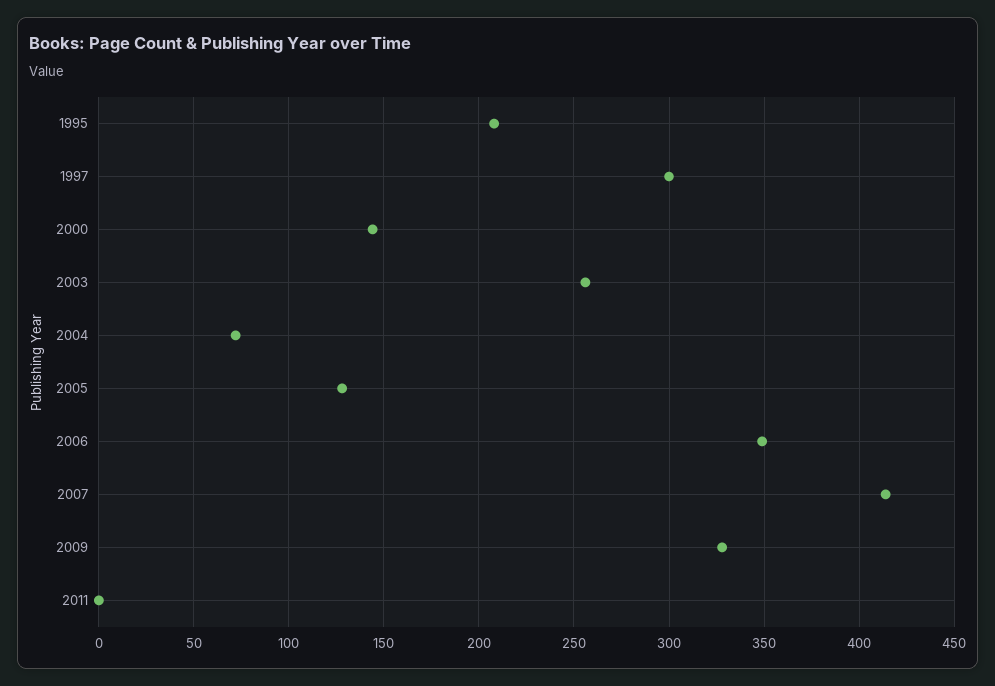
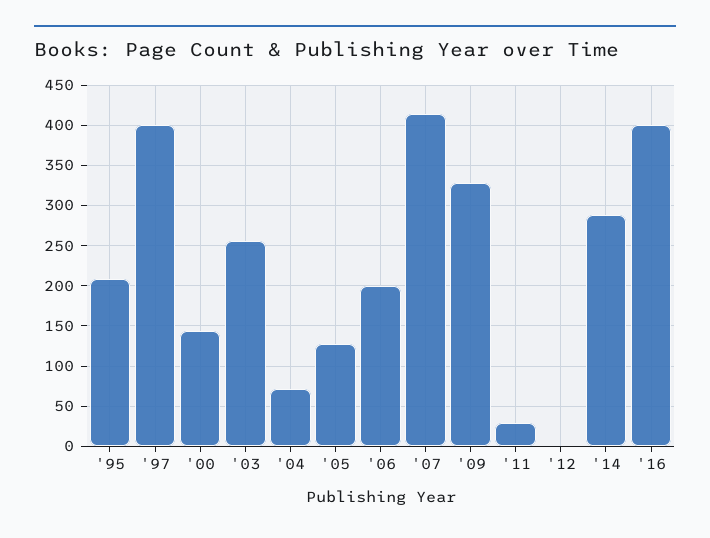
1997: 300 -> 400
2006: 350 -> 200
2011: 0 -> 30
'12: none -> 0
'14: none -> 290
'16: none -> 400

